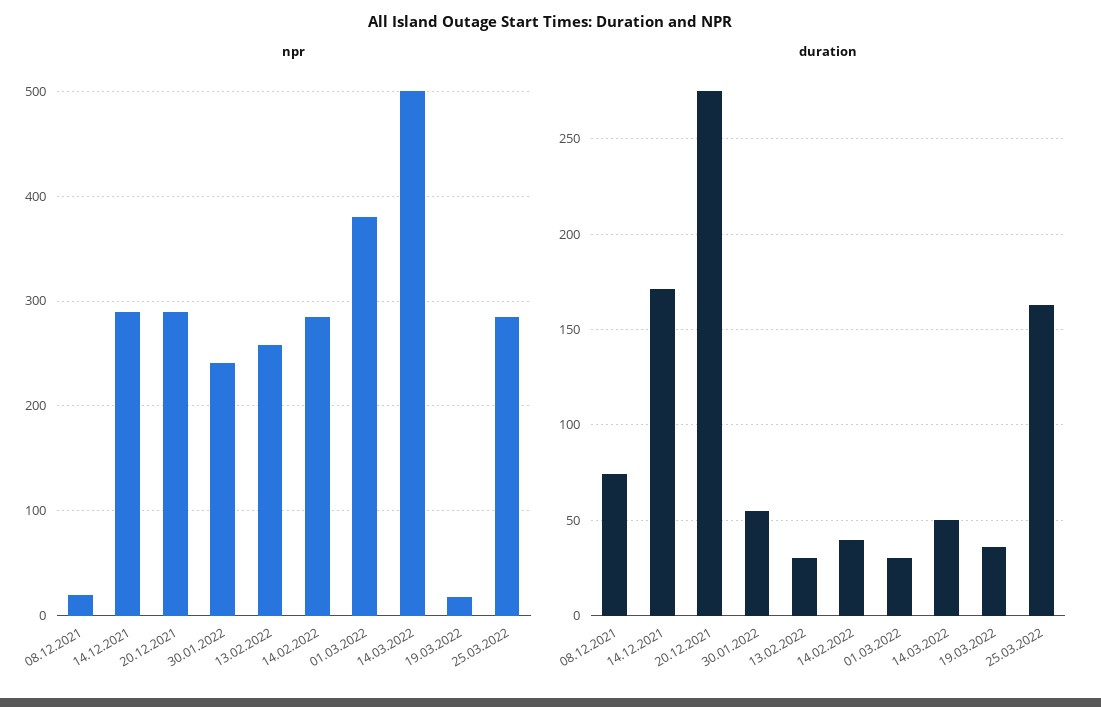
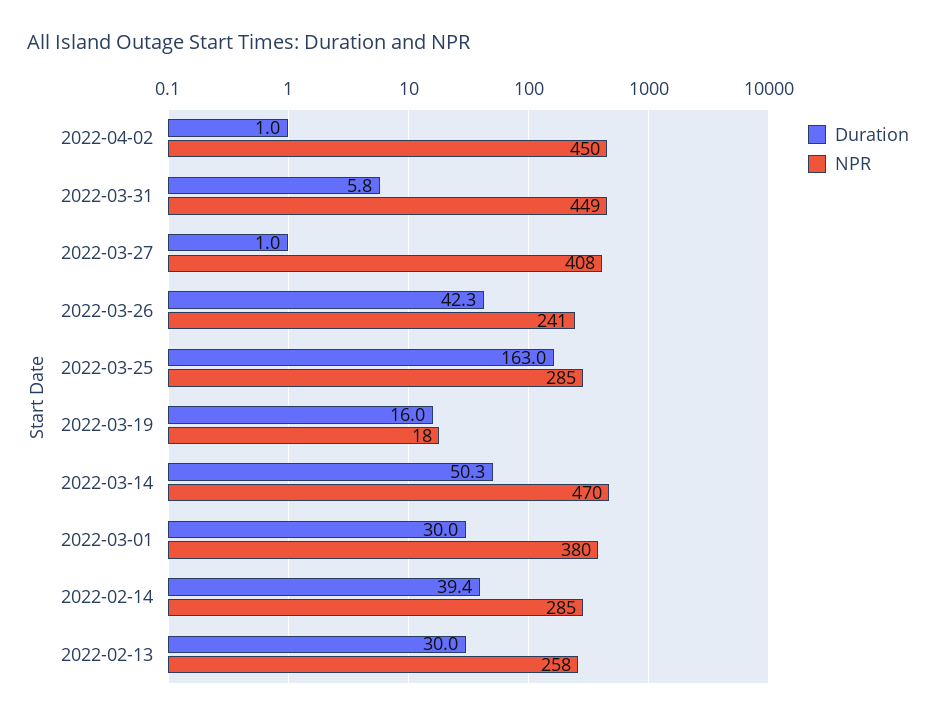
npr, 08.12.2021: 20 -> none
npr, 14.12.2021: 290 -> none
npr, 20.12.2021: 290 -> none
npr, 30.01.2022: 240 -> none
npr, 14.03.2022: 500 -> 470
duration, 08.12.2021: 75 -> none
duration, 14.12.2021: 170 -> none
duration, 20.12.2021: 275 -> none
duration, 30.01.2022: 55 -> none
duration, 19.03.2022: 35 -> 16
duration, 2022-04-02: none -> 1
npr, 2022-04-02: none -> 450
duration, 2022-03-31: none -> 5.8
npr, 2022-03-31: none -> 449
duration, 2022-03-27: none -> 1
npr, 2022-03-27: none -> 408
duration, 2022-03-26: none -> 42.3
npr, 2022-03-26: none -> 241

